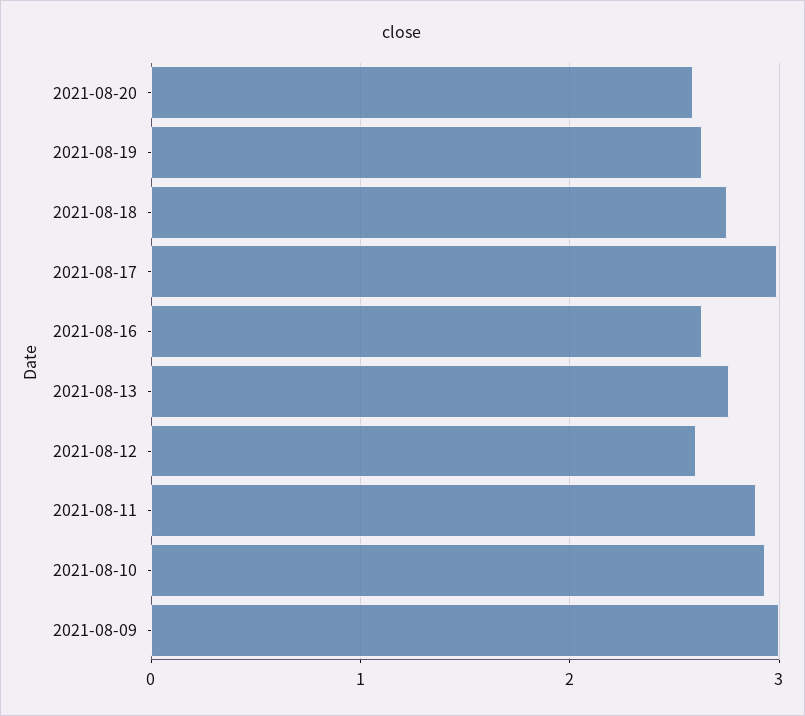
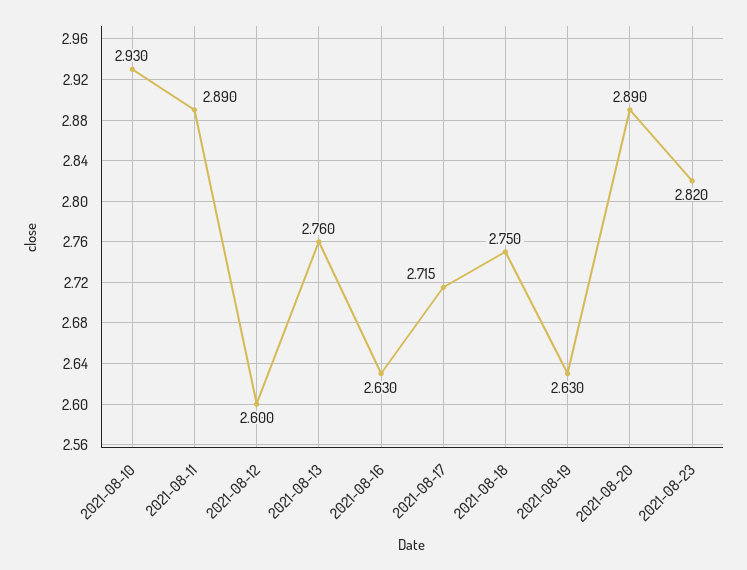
2021-08-20: 2.6 -> 2.89
2021-08-17: 3 -> 2.715
2021-08-09: 3 -> none
2021-08-23: none -> 2.82

